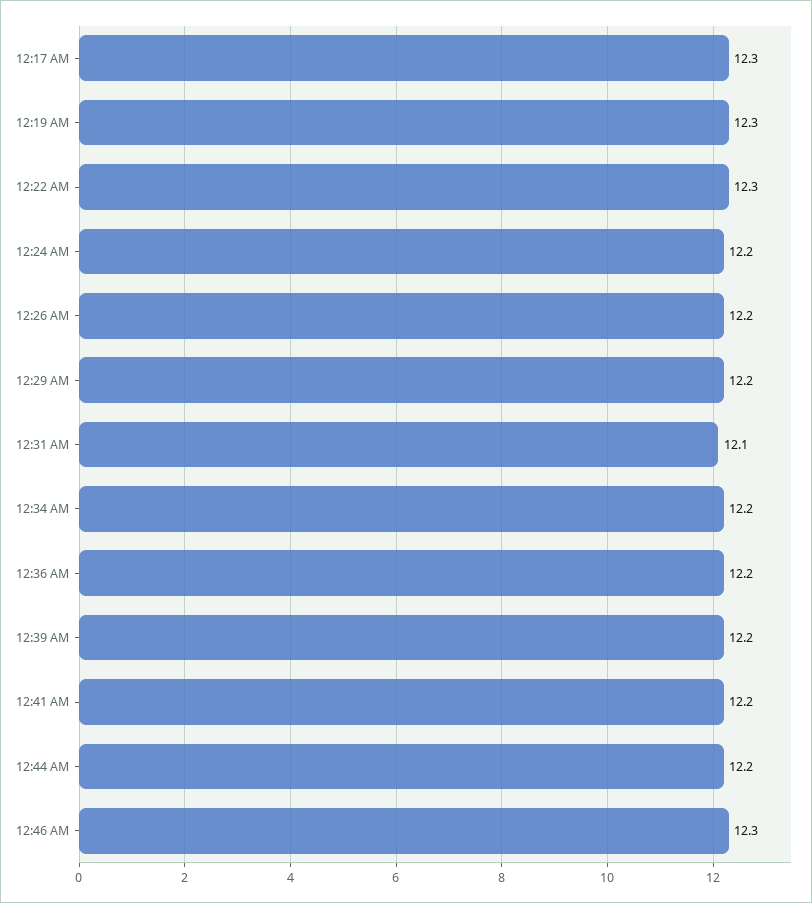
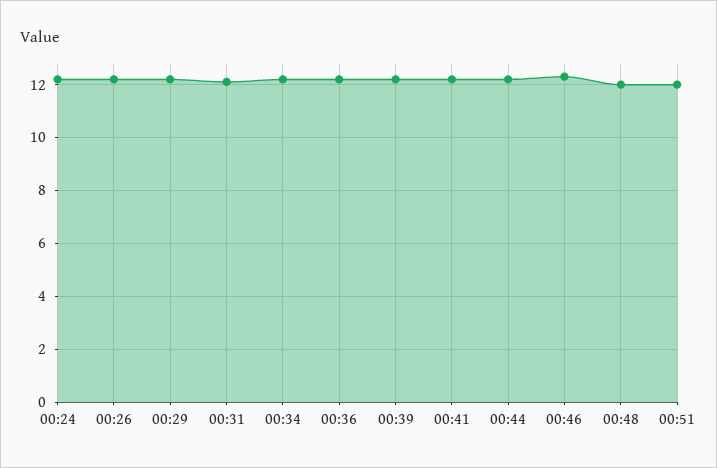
12:17 AM: 12.3 -> none
12:19 AM: 12.3 -> none
12:22 AM: 12.3 -> none
00:48: none -> 12
00:51: none -> 12

